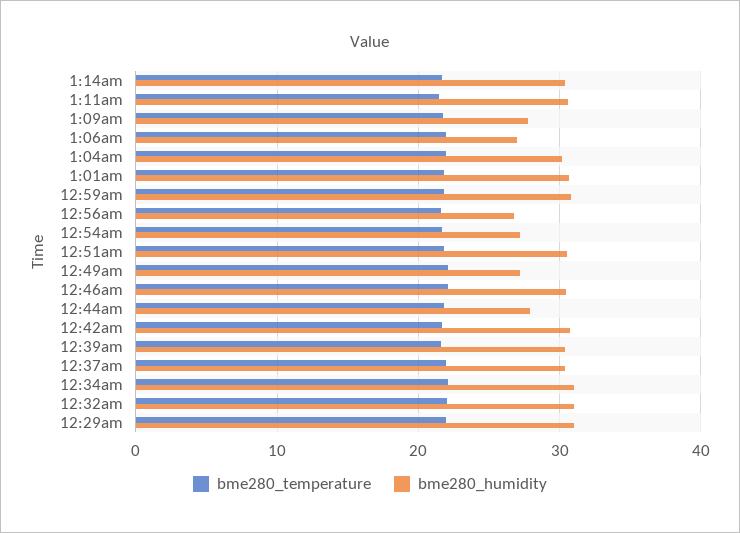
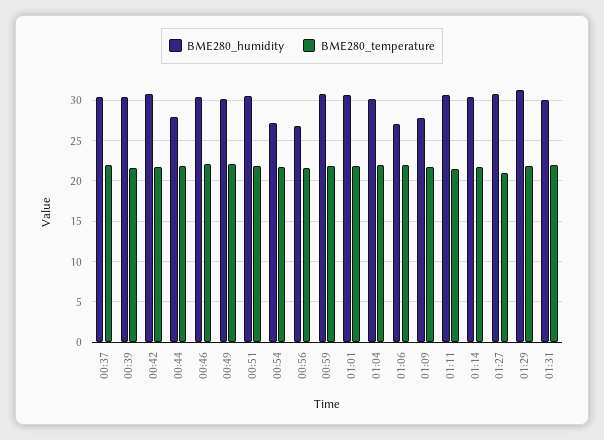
bme280_humidity, 12:49am: 27 -> 30
bme280_temperature, 12:34am: 22 -> none
bme280_humidity, 12:34am: 31 -> none
bme280_temperature, 12:32am: 22 -> none
bme280_humidity, 12:32am: 31 -> none
bme280_temperature, 12:29am: 22 -> none
bme280_humidity, 12:29am: 31 -> none
bme280_humidity, 01:27: none -> 31
bme280_temperature, 01:27: none -> 21
bme280_humidity, 01:29: none -> 31
bme280_temperature, 01:29: none -> 22
bme280_humidity, 01:31: none -> 30
bme280_temperature, 01:31: none -> 22

